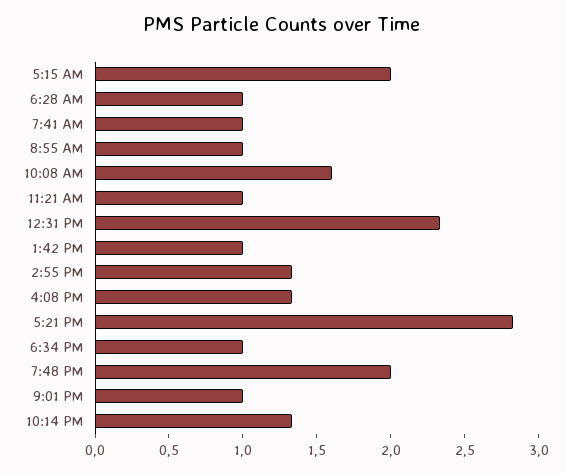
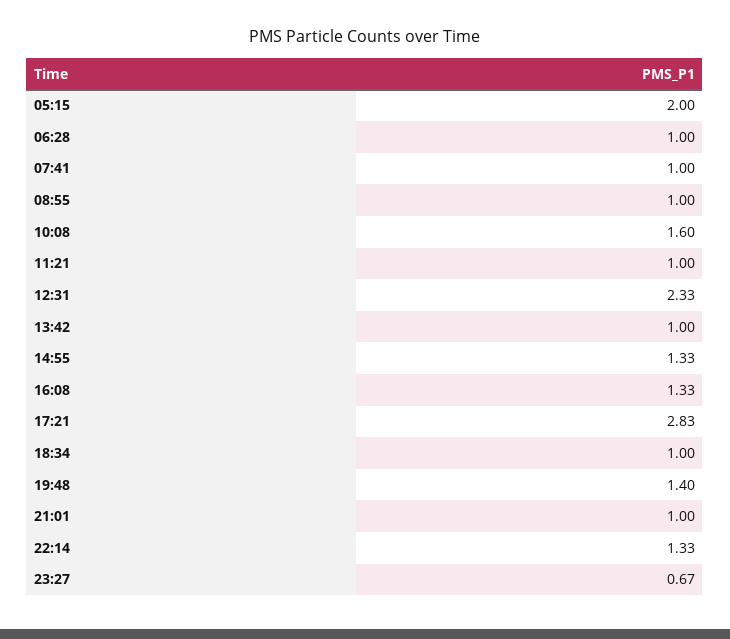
7:48 PM: 2 -> 1.4
23:27: none -> 0.67

